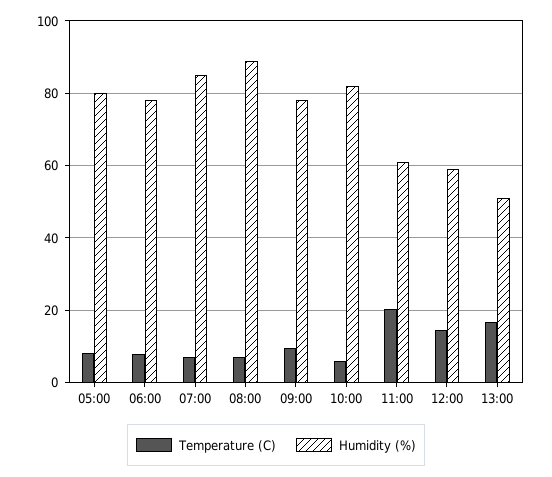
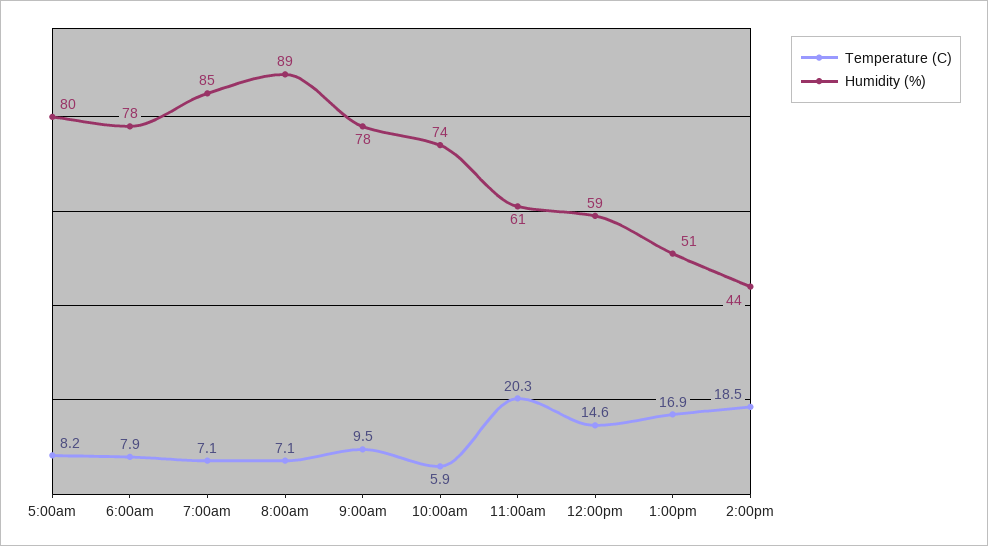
Humidity (%), 10:00: 82 -> 74
Temperature (C), 2:00pm: none -> 18.5
Humidity (%), 2:00pm: none -> 44

